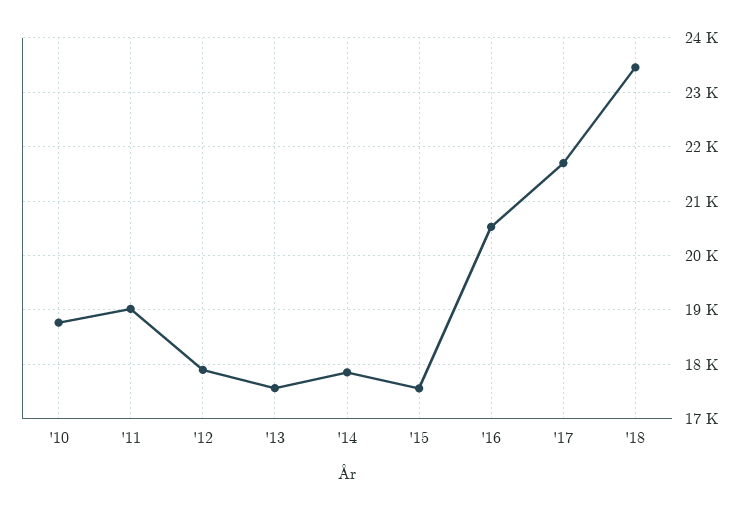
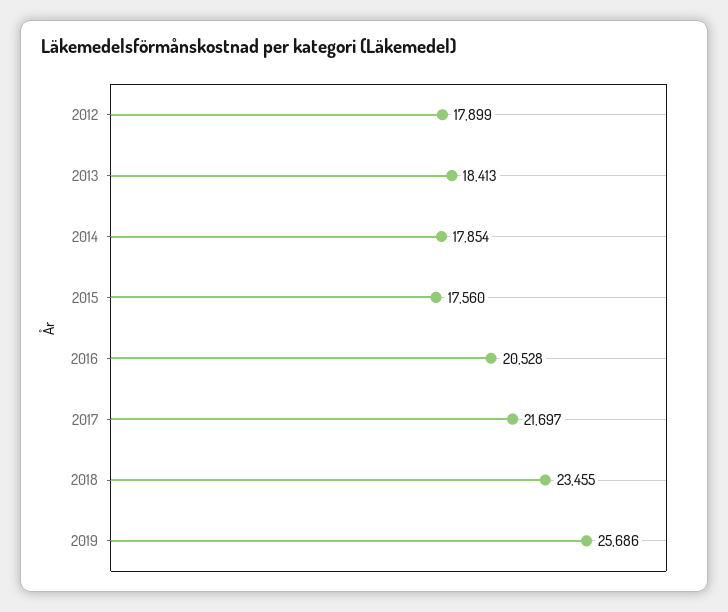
'10: 18800 -> none
'11: 19000 -> none
'13: 17600 -> 18413
2019: none -> 25686

